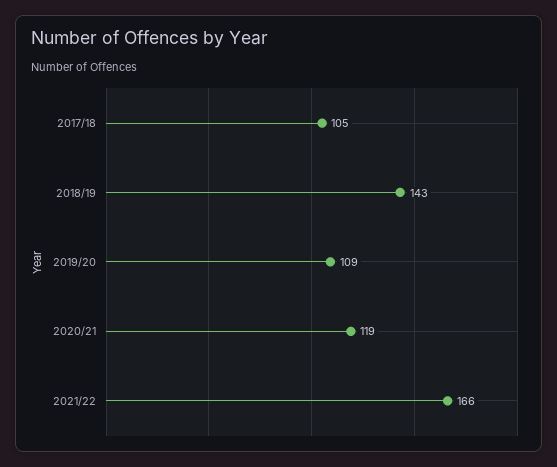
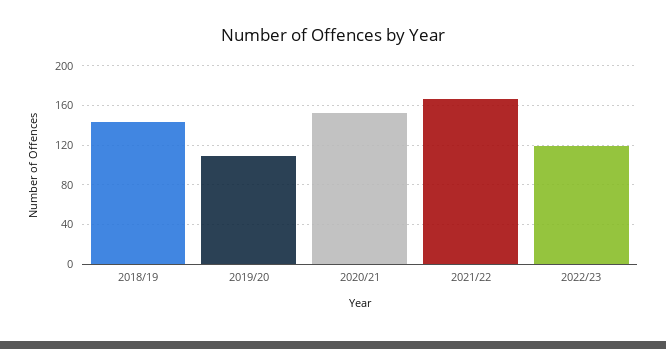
2017/18: 105 -> none
2020/21: 119 -> 150
2022/23: none -> 120

